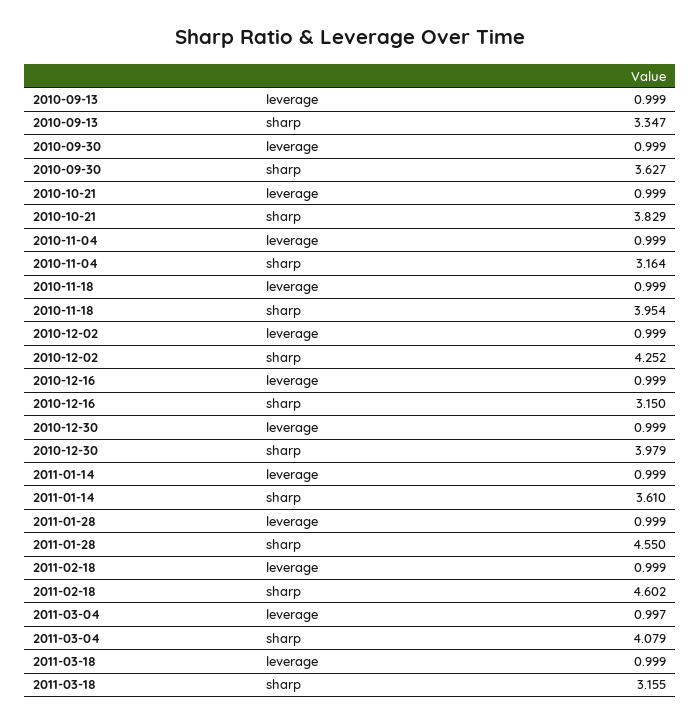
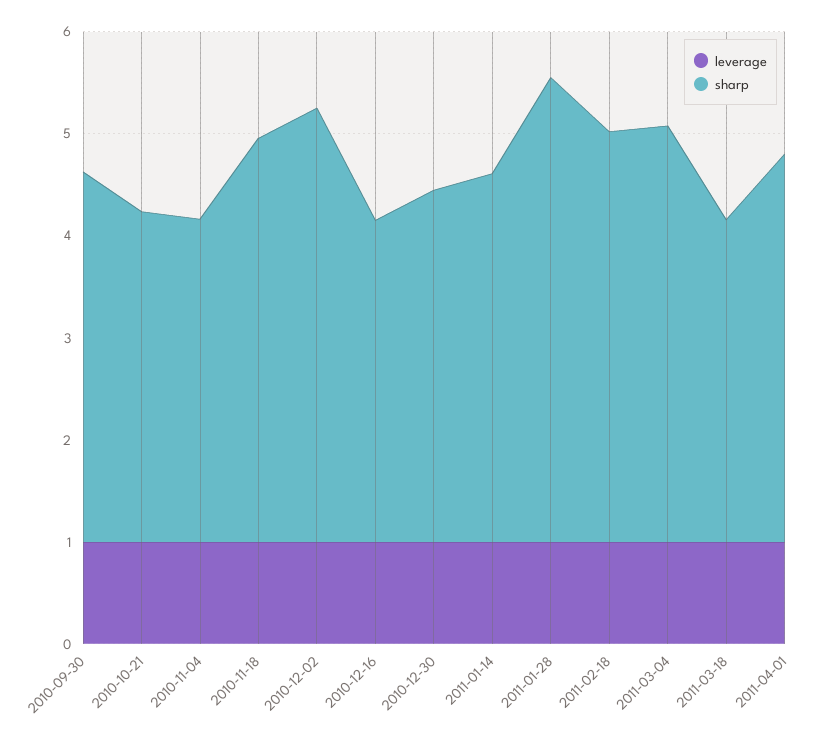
leverage, 2010-09-13: 0.999 -> none
sharp, 2010-09-13: 3.347 -> none
sharp, 2010-10-21: 3.829 -> 3.2
sharp, 2010-12-30: 3.979 -> 3.4
sharp, 2011-02-18: 4.602 -> 4
leverage, 2011-04-01: none -> 1
sharp, 2011-04-01: none -> 3.8

